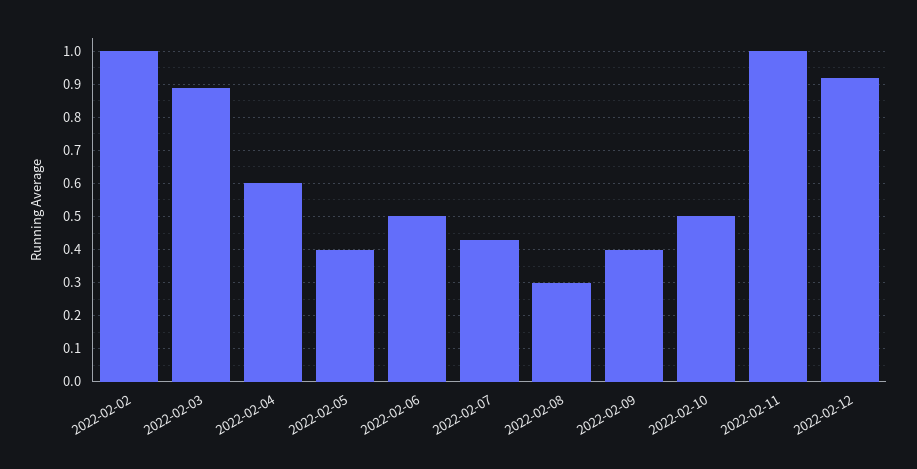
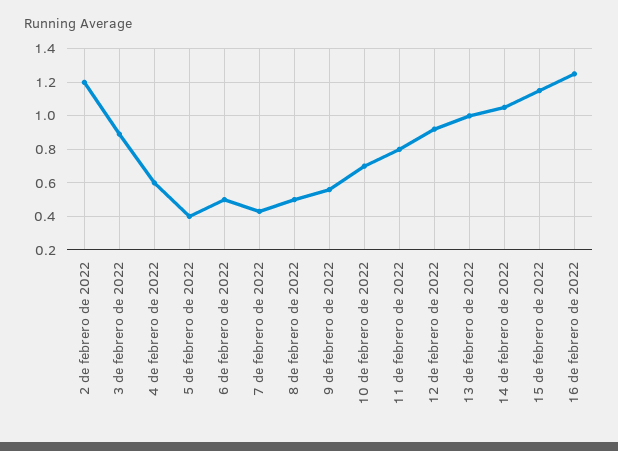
2022-02-02: 1 -> 1.2
2022-02-08: 0.3 -> 0.5
2022-02-09: 0.4 -> 0.55
2022-02-10: 0.5 -> 0.7
2022-02-11: 1 -> 0.8
13 de febrero de 2022: none -> 1
14 de febrero de 2022: none -> 1.05
15 de febrero de 2022: none -> 1.15
16 de febrero de 2022: none -> 1.25

